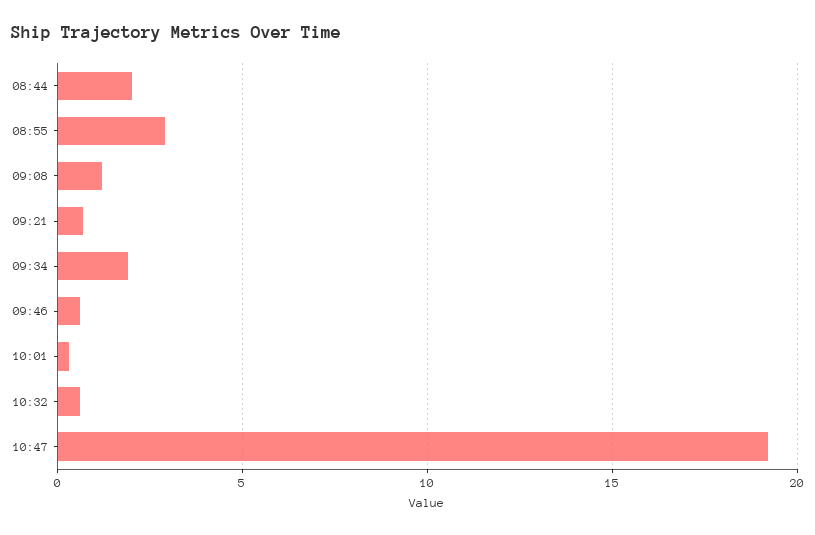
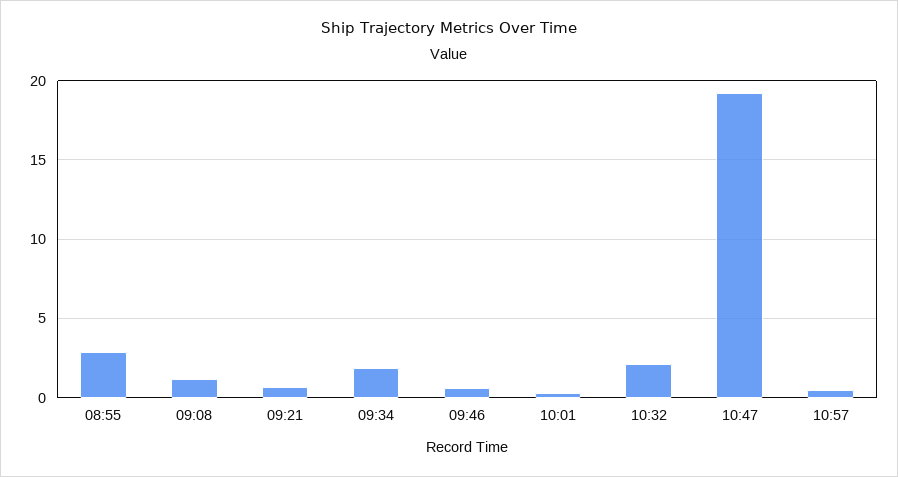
08:44: 2 -> none
10:32: 0.5 -> 2
10:57: none -> 0.5

